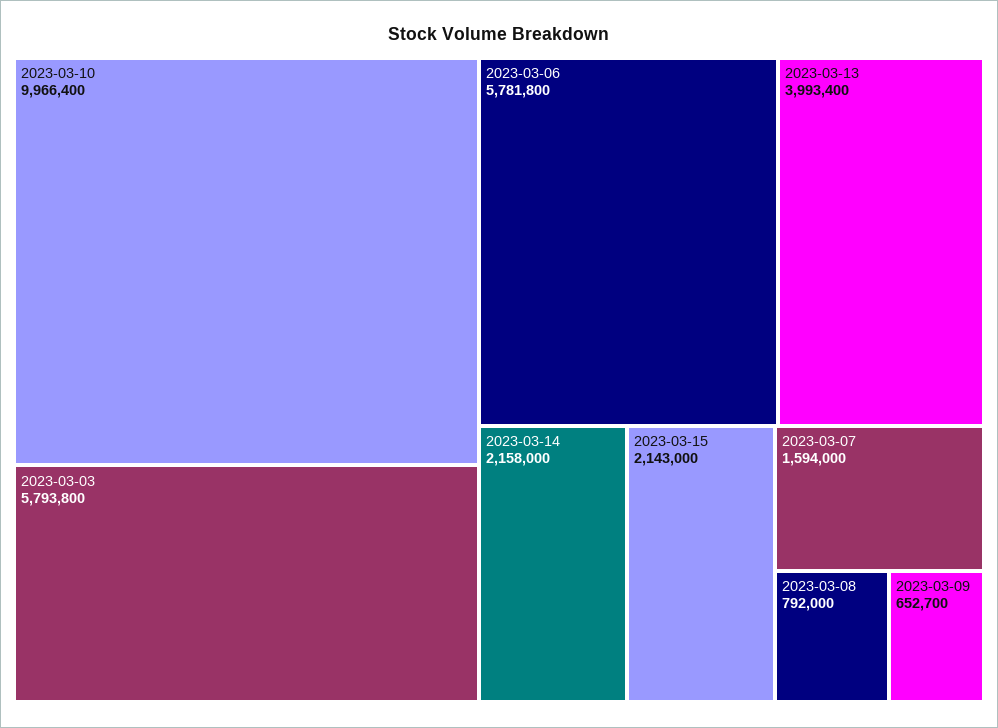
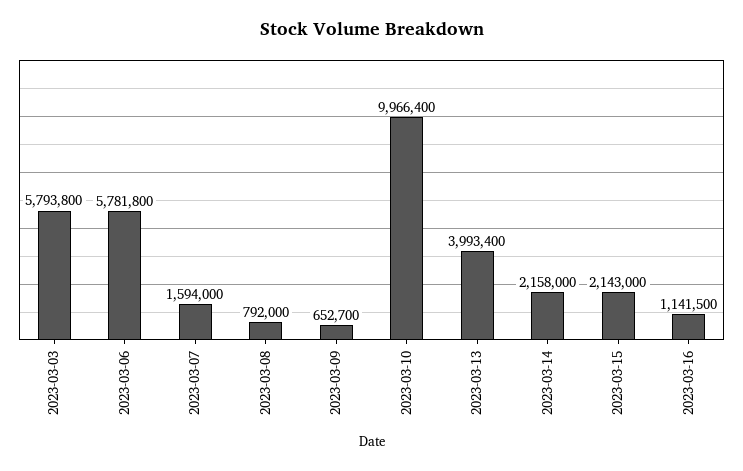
2023-03-16: none -> 1141500

